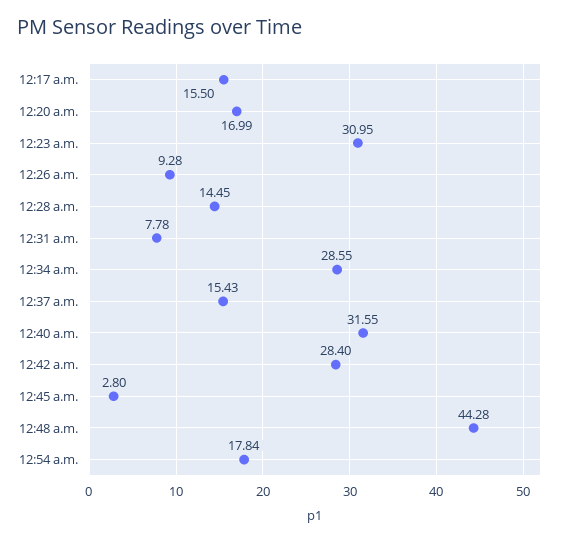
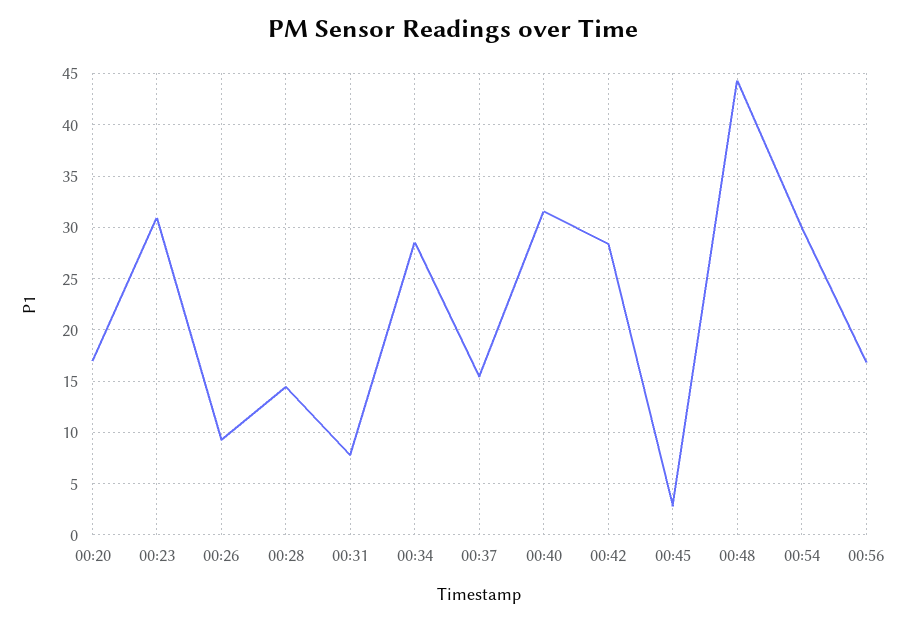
12:17 a.m.: 15.5 -> none
12:54 a.m.: 17.84 -> 30
00:56: none -> 17

